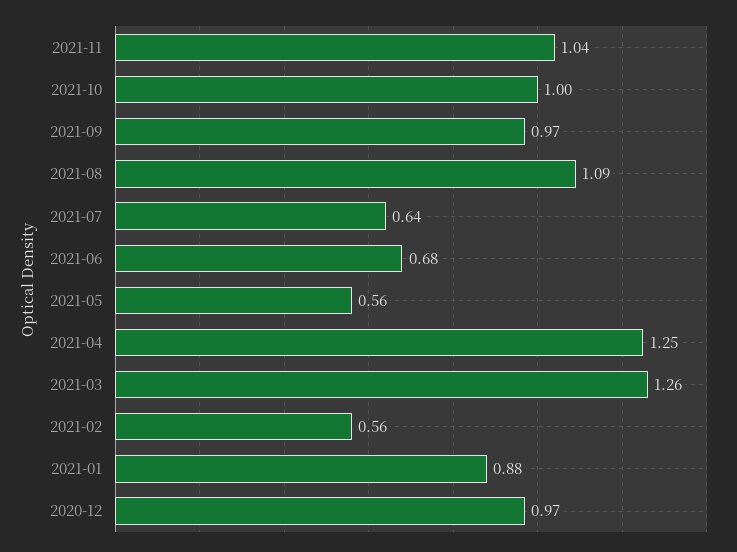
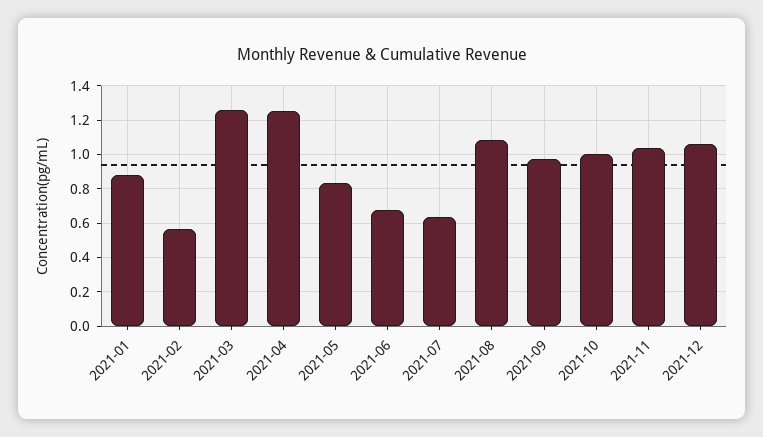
2021-05: 0.56 -> 0.85
2020-12: 0.97 -> none
2021-12: none -> 1.05

